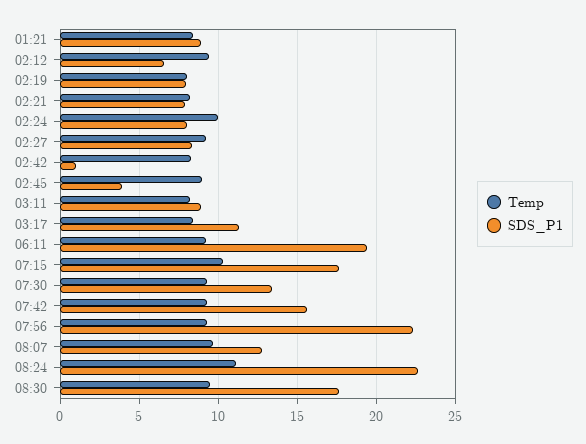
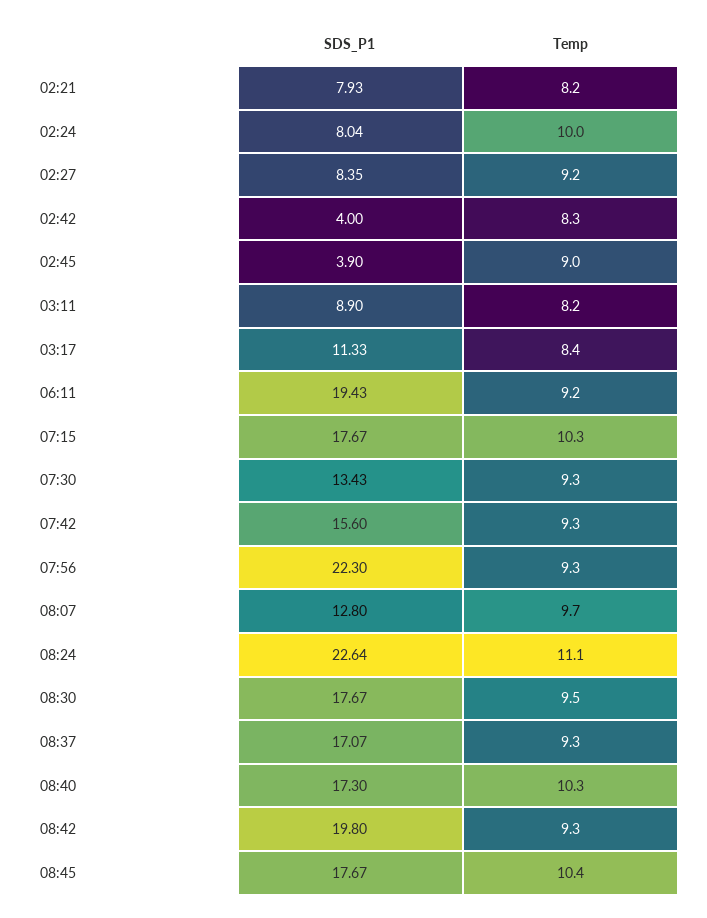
Temp, 01:21: 8.5 -> none
SDS_P1, 01:21: 9 -> none
Temp, 02:12: 9.5 -> none
SDS_P1, 02:12: 6.5 -> none
Temp, 02:19: 8 -> none
SDS_P1, 02:19: 8 -> none
SDS_P1, 02:42: 1 -> 4
SDS_P1, 08:37: none -> 17.07
Temp, 08:37: none -> 9.3
SDS_P1, 08:40: none -> 17.3
Temp, 08:40: none -> 10.3
SDS_P1, 08:42: none -> 19.8
Temp, 08:42: none -> 9.3
SDS_P1, 08:45: none -> 17.67
Temp, 08:45: none -> 10.4

